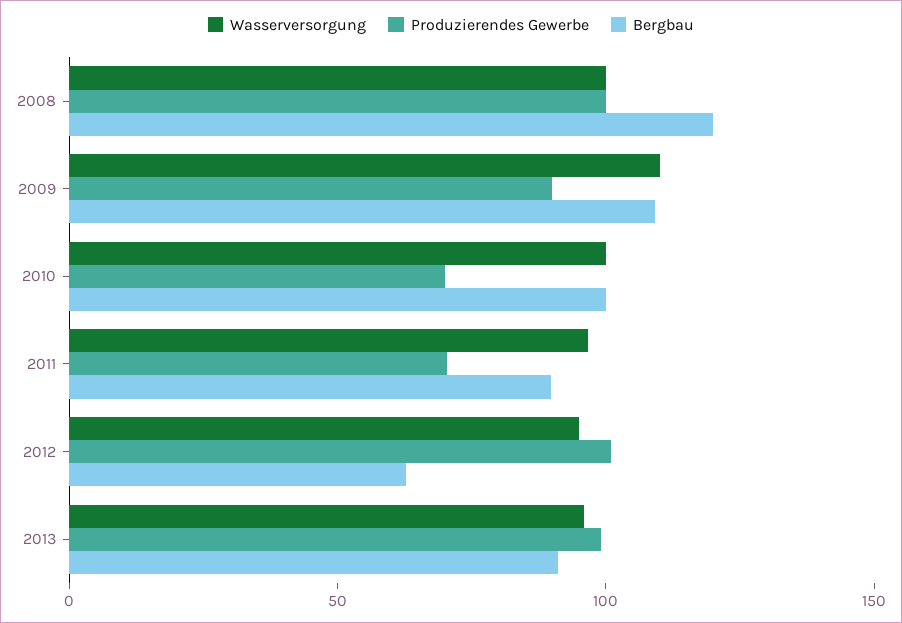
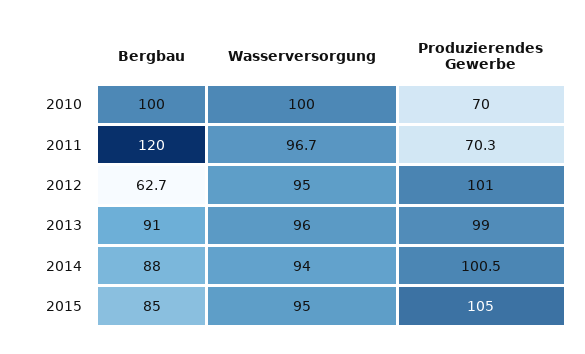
Wasserversorgung, 2008: 100 -> none
Produzierendes Gewerbe, 2008: 100 -> none
Bergbau, 2008: 120 -> none
Wasserversorgung, 2009: 110 -> none
Produzierendes Gewerbe, 2009: 90 -> none
Bergbau, 2009: 110 -> none
Bergbau, 2011: 90 -> 120
Bergbau, 2014: none -> 88
Wasserversorgung, 2014: none -> 94
Produzierendes Gewerbe, 2014: none -> 100.5
Bergbau, 2015: none -> 85
Wasserversorgung, 2015: none -> 95
Produzierendes Gewerbe, 2015: none -> 105

